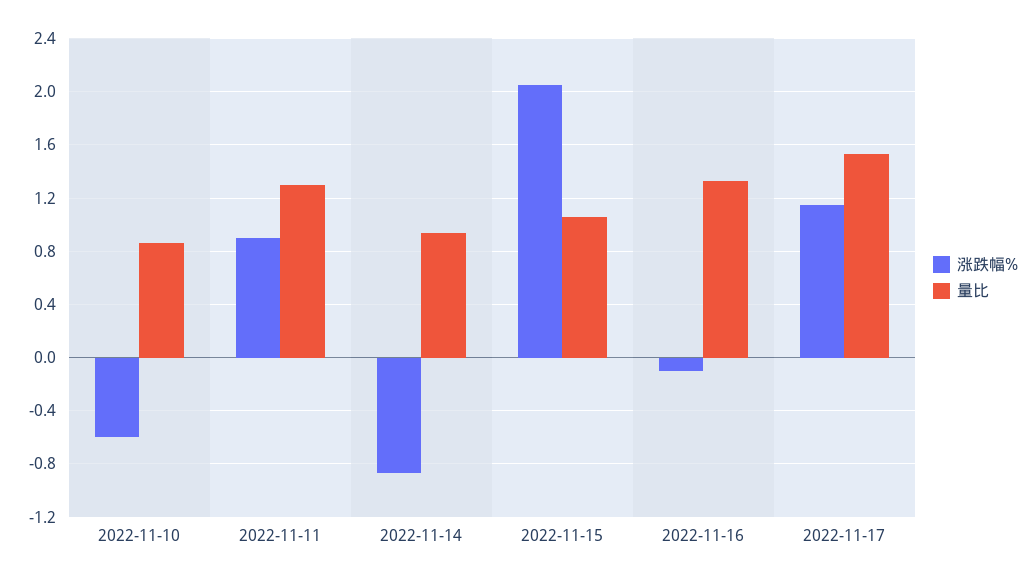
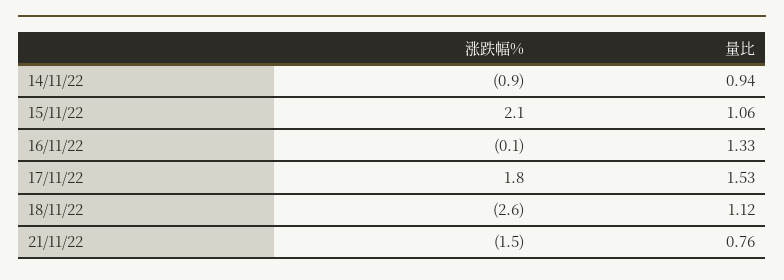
涨跌幅%, 2022-11-10: -0.6 -> none
量比, 2022-11-10: 0.85 -> none
涨跌幅%, 2022-11-11: 0.9 -> none
量比, 2022-11-11: 1.3 -> none
涨跌幅%, 2022-11-17: 1.15 -> 1.8
涨跌幅%, 18/11/22: none -> -2.6
量比, 18/11/22: none -> 1.12
涨跌幅%, 21/11/22: none -> -1.5
量比, 21/11/22: none -> 0.76

